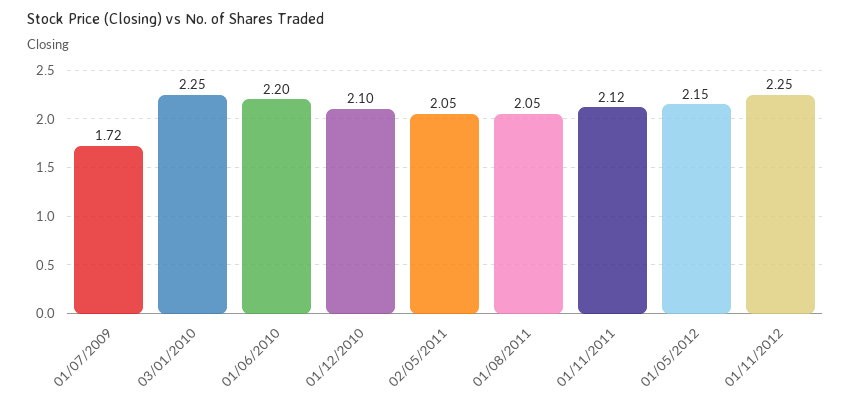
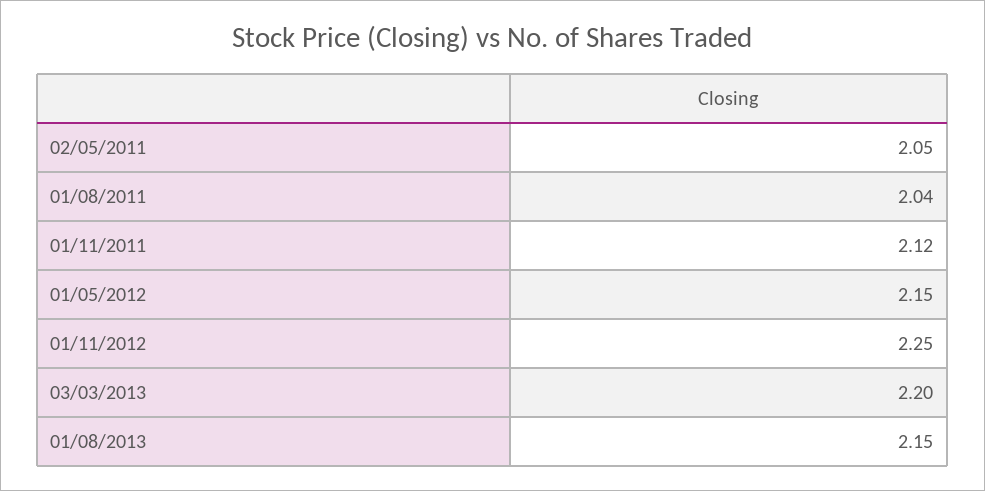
01/07/2009: 1.72 -> none
03/01/2010: 2.25 -> none
01/06/2010: 2.2 -> none
01/12/2010: 2.1 -> none
01/08/2011: 2.05 -> 2.04
03/03/2013: none -> 2.2
01/08/2013: none -> 2.15

